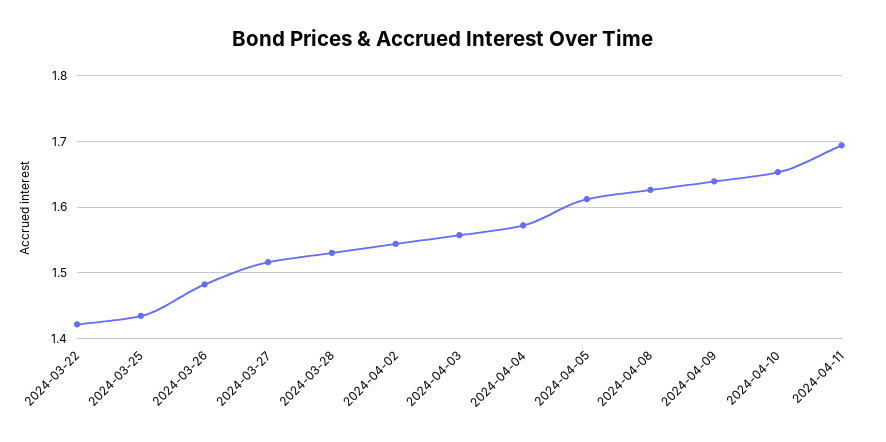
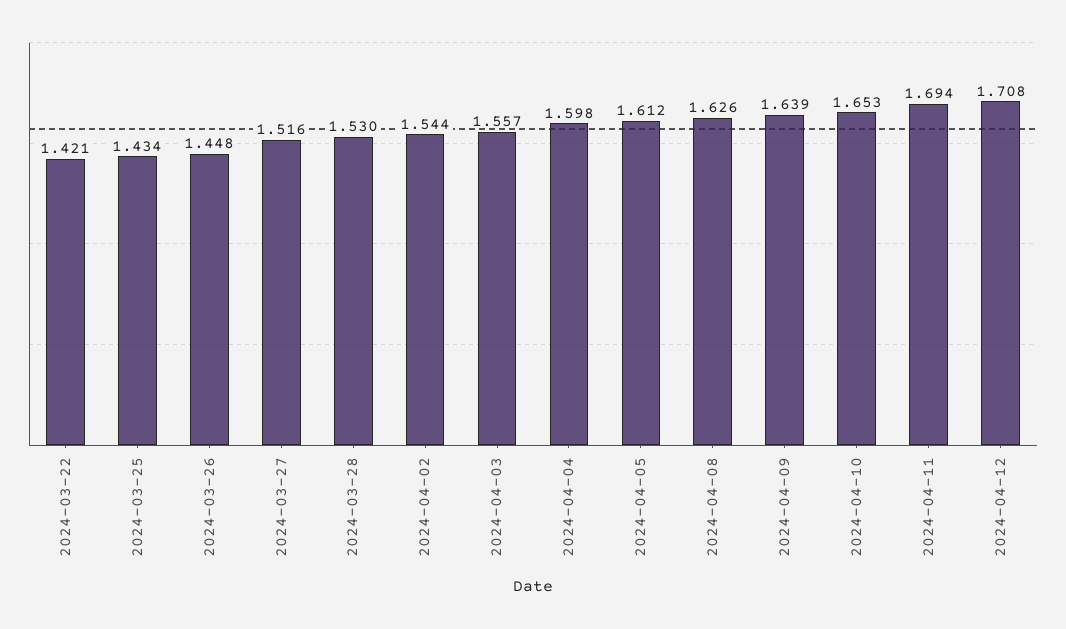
2024-03-26: 1.48 -> 1.448
2024-04-04: 1.57 -> 1.598
2024-04-12: none -> 1.708

